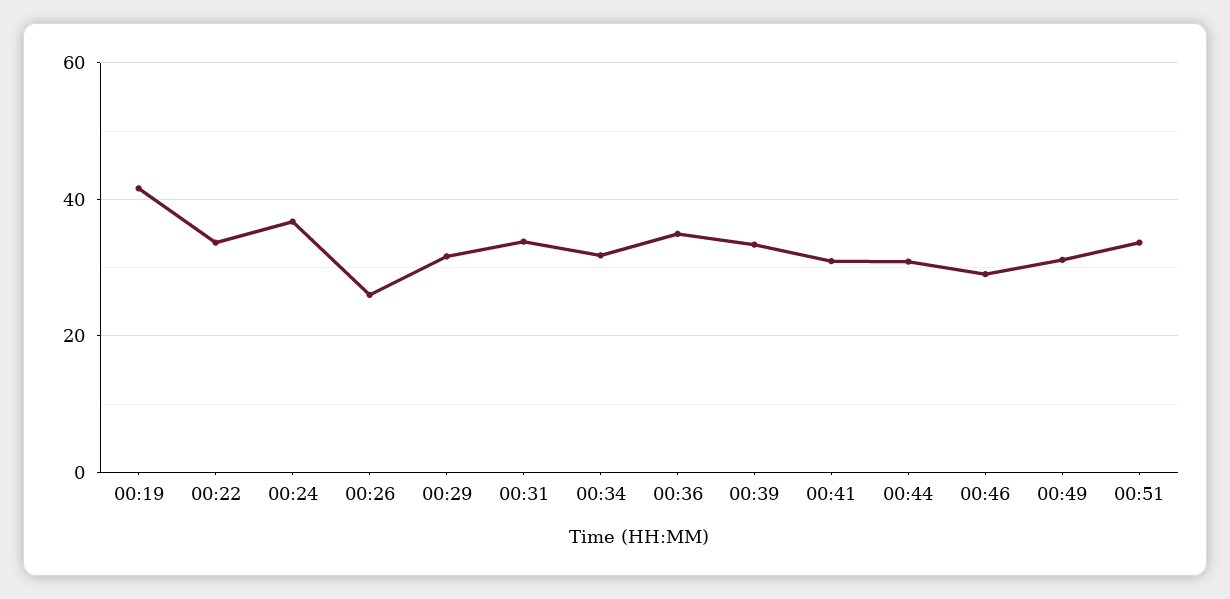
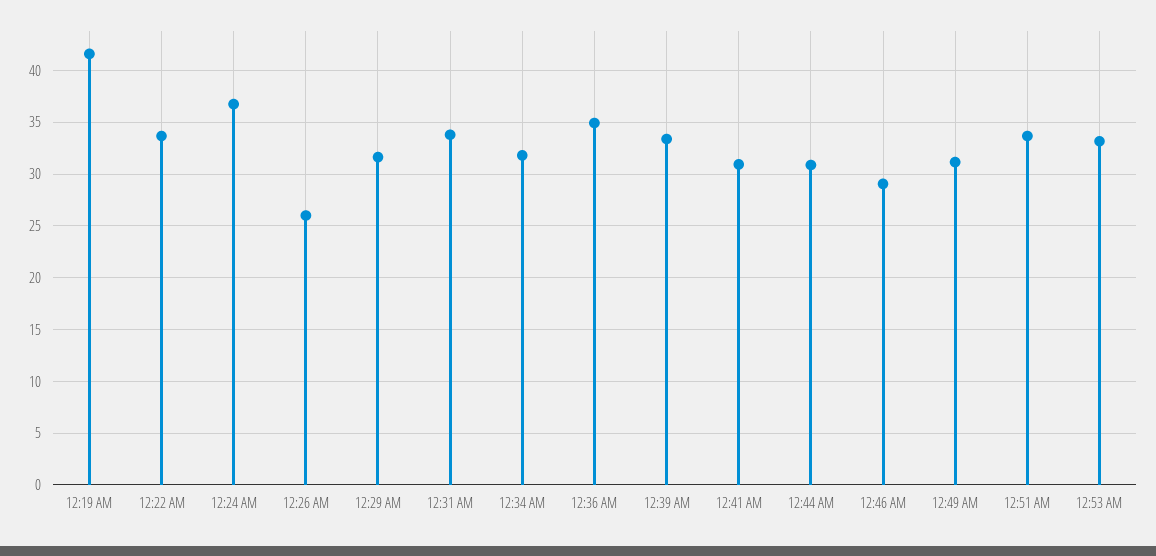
12:53 AM: none -> 33

